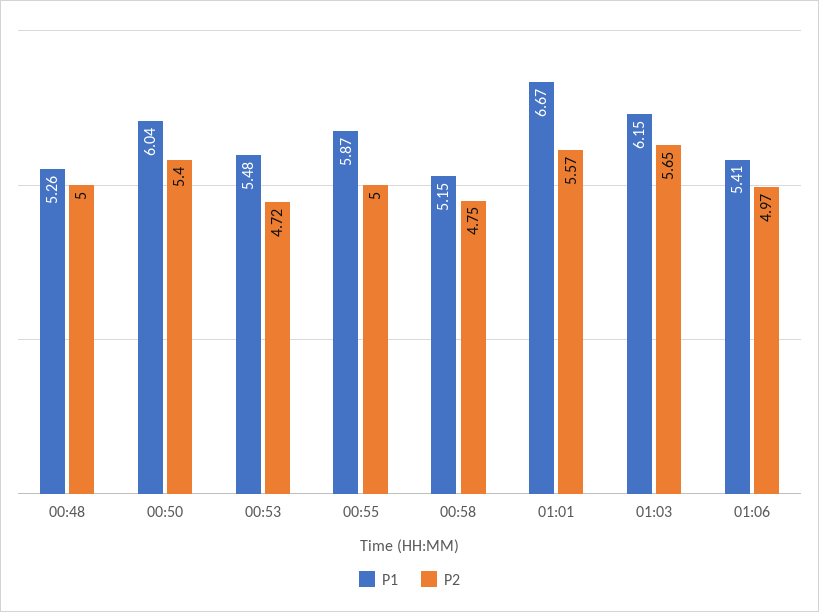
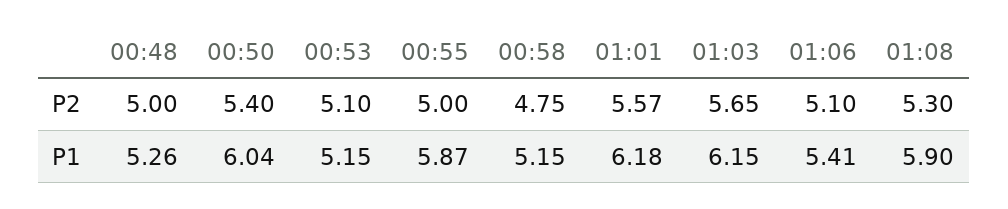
P1, 00:53: 5.48 -> 5.15
P2, 00:53: 4.72 -> 5.1
P1, 01:01: 6.67 -> 6.18
P2, 01:06: 4.97 -> 5.1
P2, 01:08: none -> 5.3
P1, 01:08: none -> 5.9

